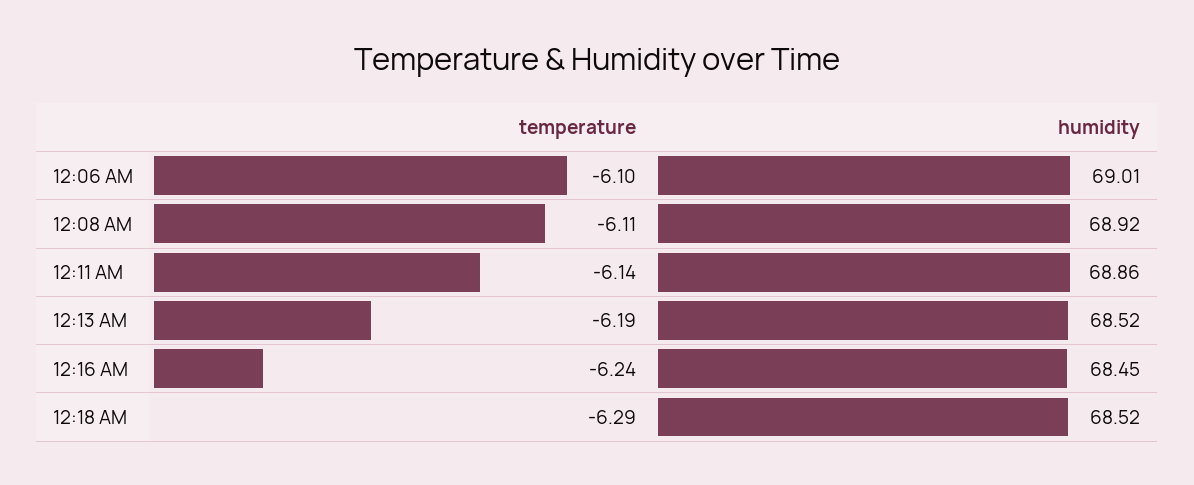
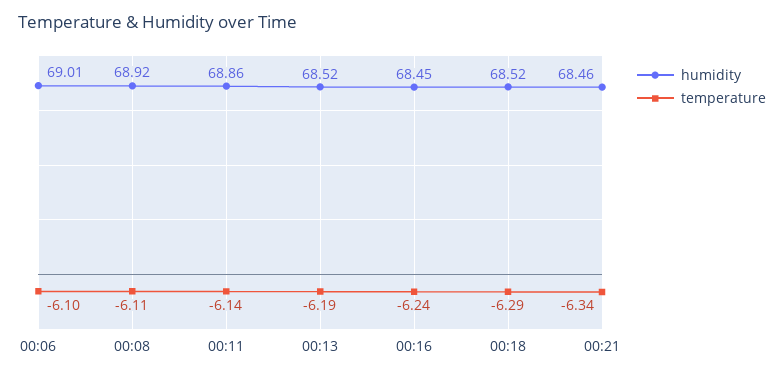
humidity, 00:21: none -> 68.46
temperature, 00:21: none -> -6.34

